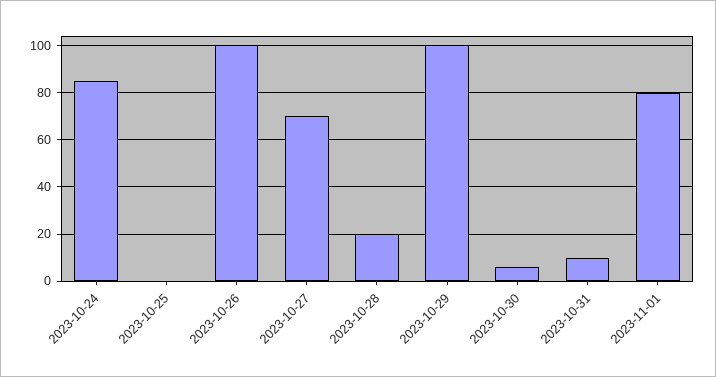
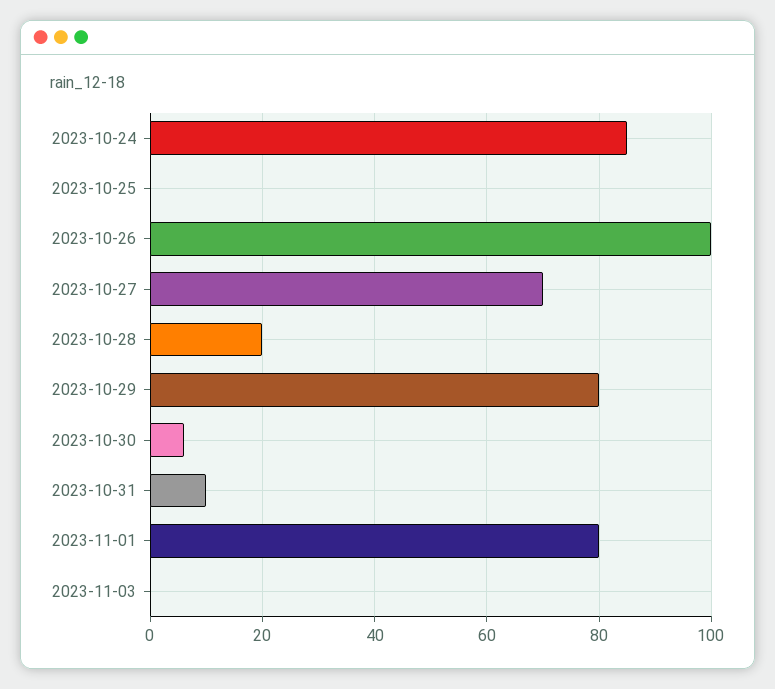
2023-10-29: 100 -> 80
2023-11-03: none -> 0

